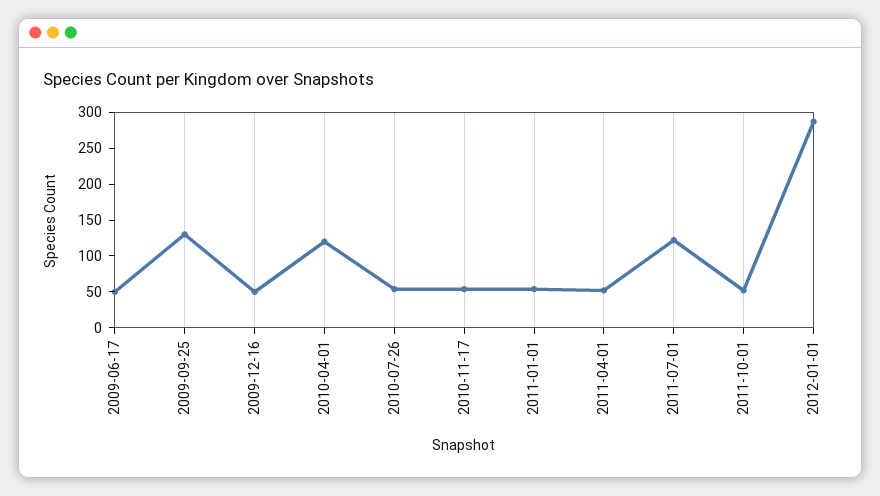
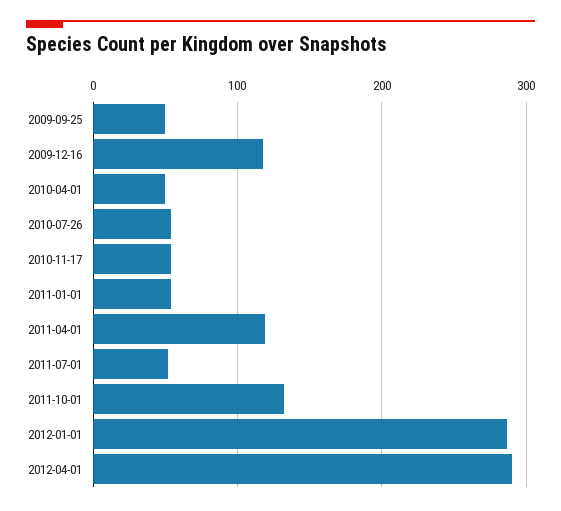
2009-06-17: 50 -> none
2009-09-25: 125 -> 50
2009-12-16: 50 -> 120
2010-04-01: 125 -> 50
2011-04-01: 50 -> 120
2011-07-01: 125 -> 50
2011-10-01: 50 -> 130
2012-04-01: none -> 290

